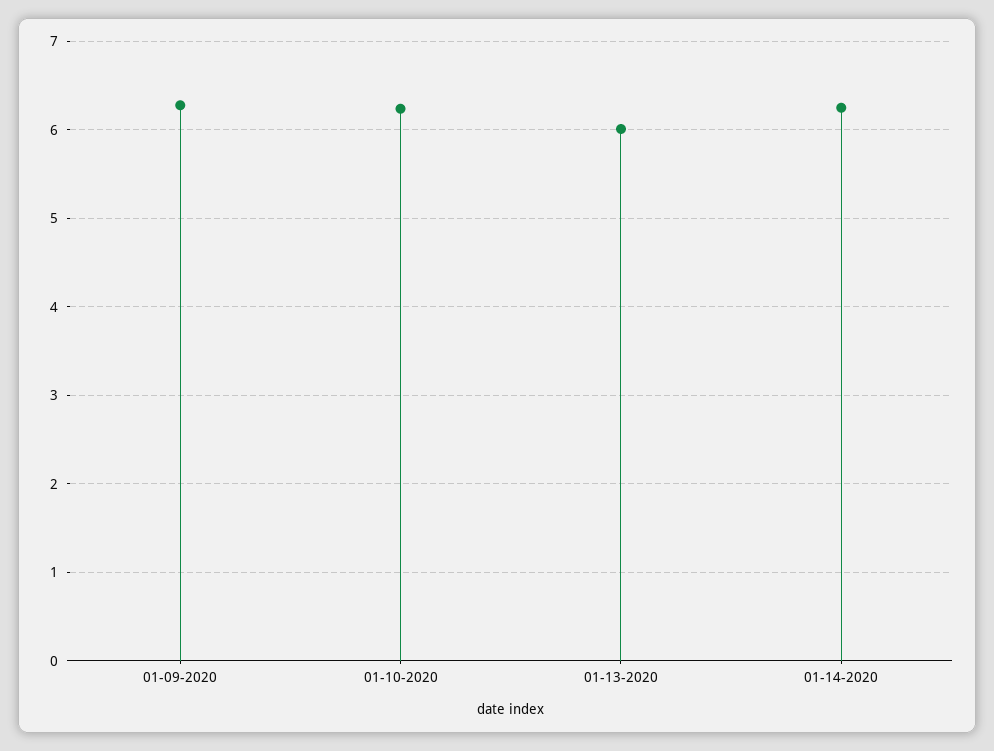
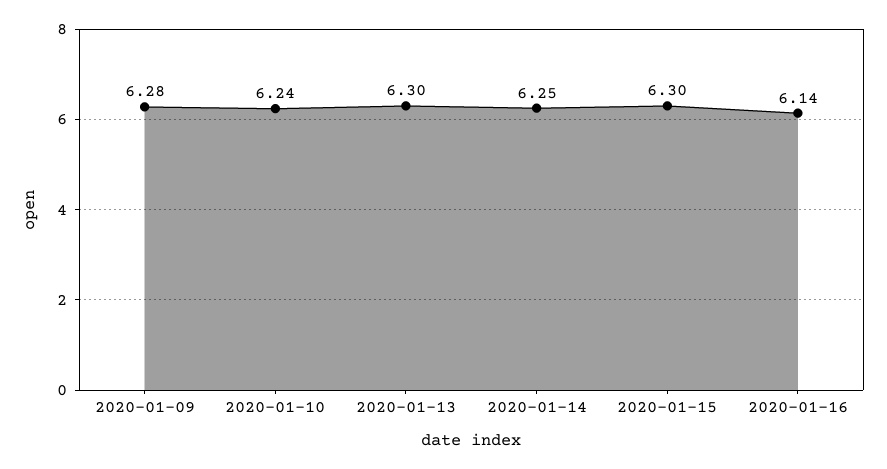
01-13-2020: 6 -> 6.3
2020-01-15: none -> 6.3
2020-01-16: none -> 6.14

